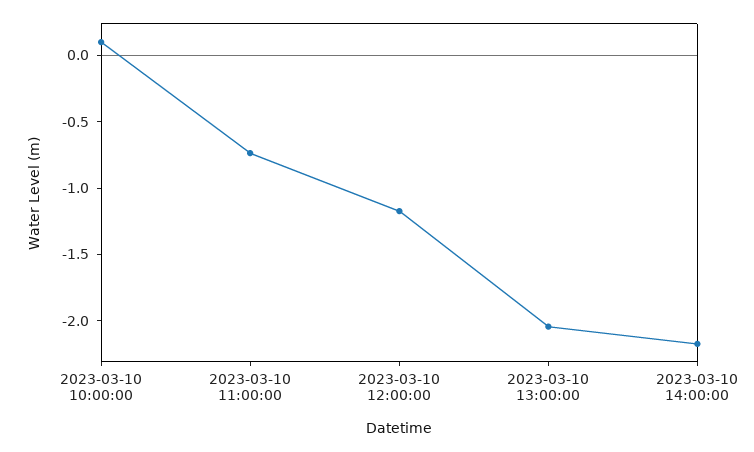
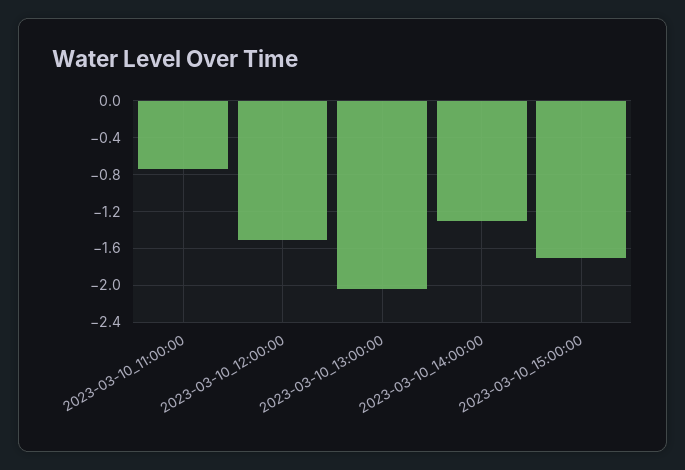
2023-03-10 10:00:00: 0.1 -> none
2023-03-10 12:00:00: -1.2 -> -1.5
2023-03-10 14:00:00: -2.2 -> -1.3
2023-03-10_15:00:00: none -> -1.7

